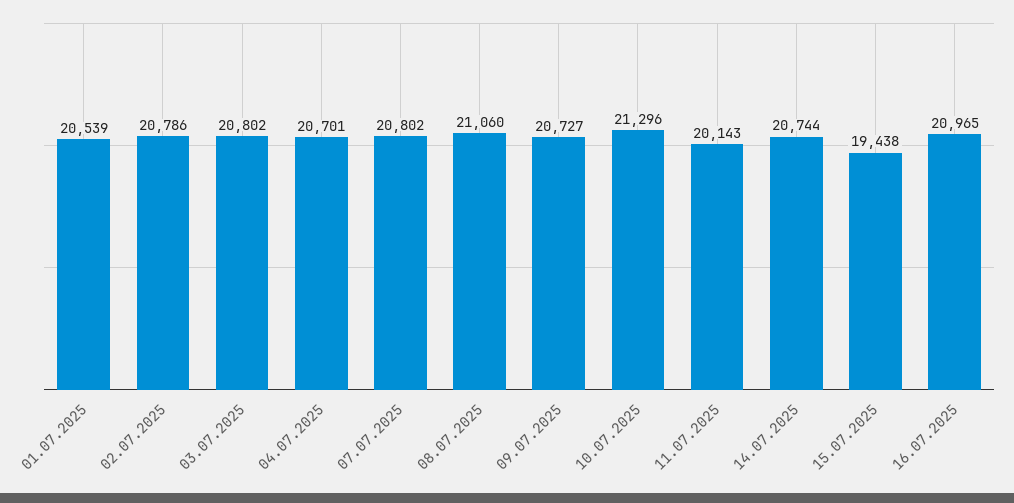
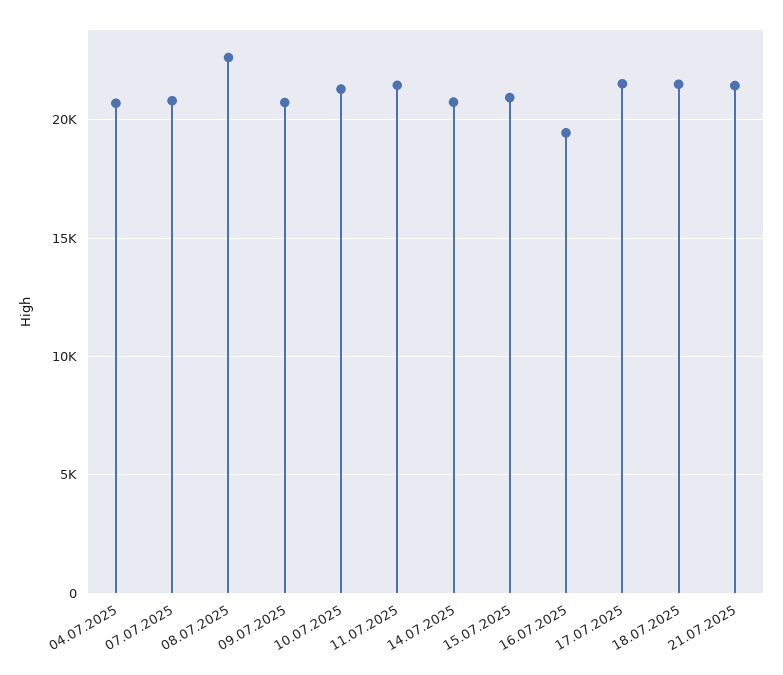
01.07.2025: 20539 -> none
02.07.2025: 20786 -> none
03.07.2025: 20802 -> none
08.07.2025: 21060 -> 22500
11.07.2025: 20143 -> 21500
15.07.2025: 19438 -> 21000
16.07.2025: 20965 -> 19500
17.07.2025: none -> 21500
18.07.2025: none -> 21500
21.07.2025: none -> 21500

